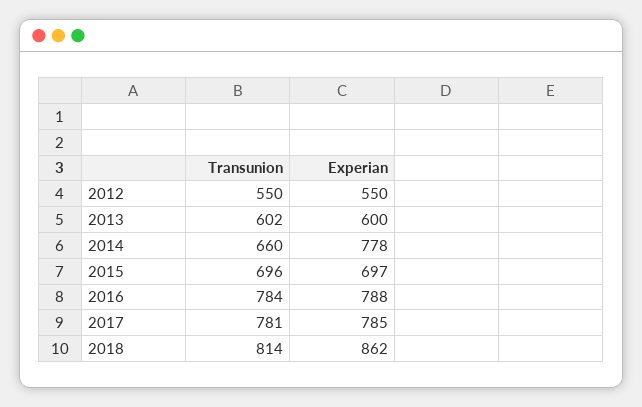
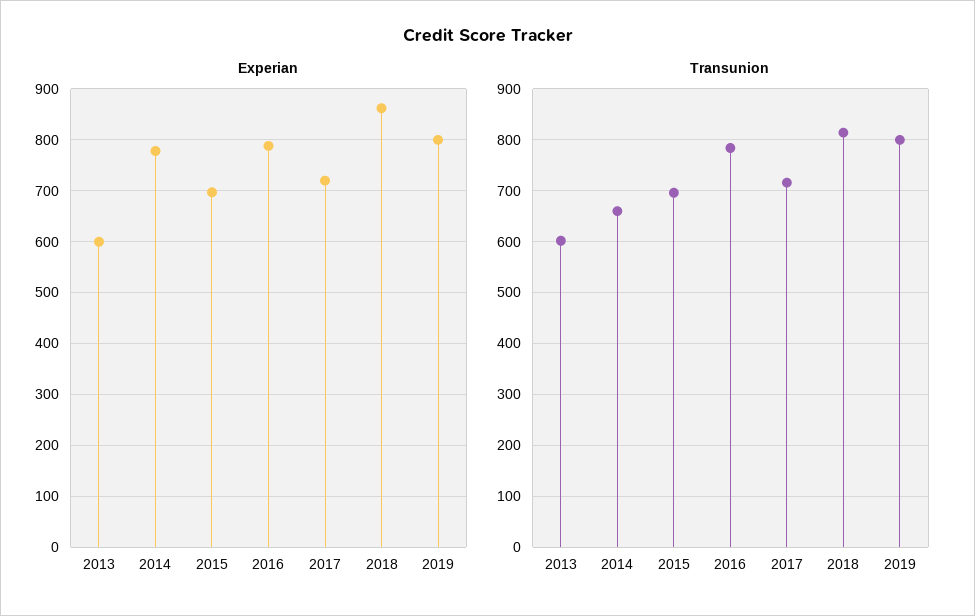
Transunion, 2012: 550 -> none
Experian, 2012: 550 -> none
Transunion, 2017: 781 -> 720
Experian, 2017: 785 -> 720
Experian, 2019: none -> 800
Transunion, 2019: none -> 800

